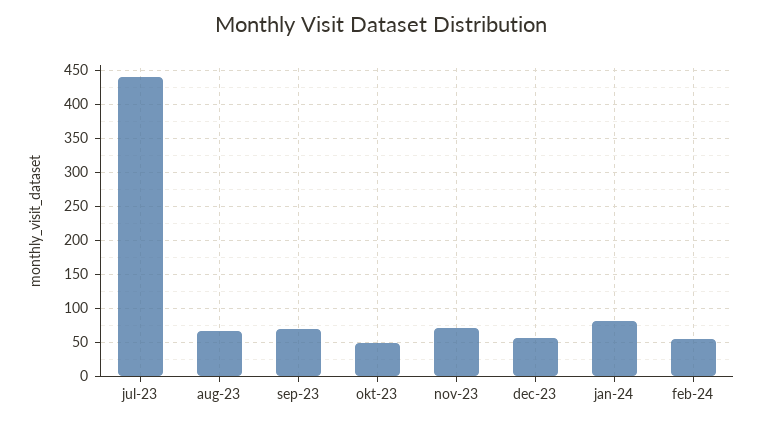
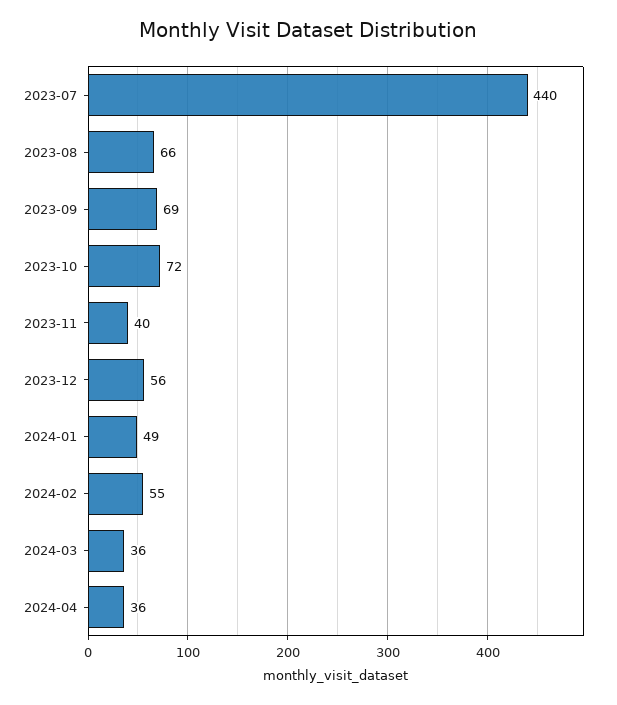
okt-23: 50 -> 72
nov-23: 70 -> 40
jan-24: 80 -> 49
2024-03: none -> 36
2024-04: none -> 36

